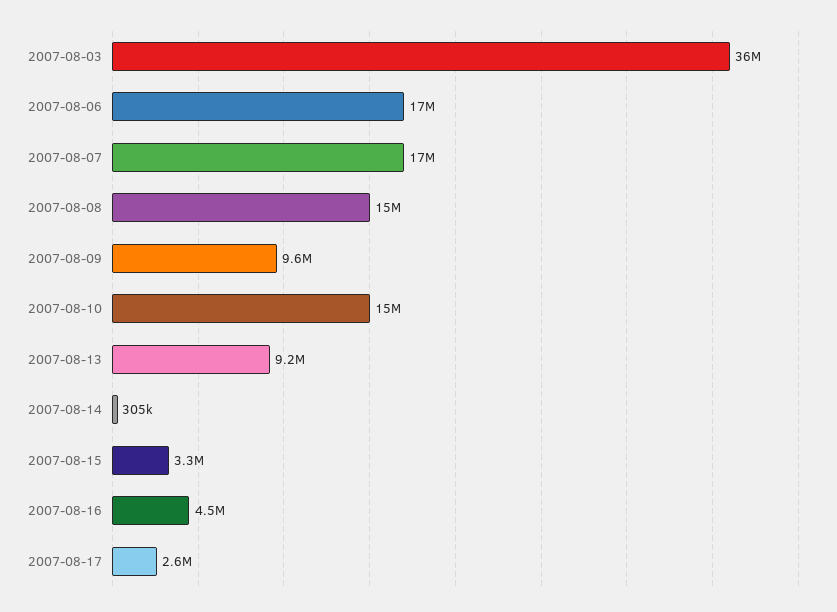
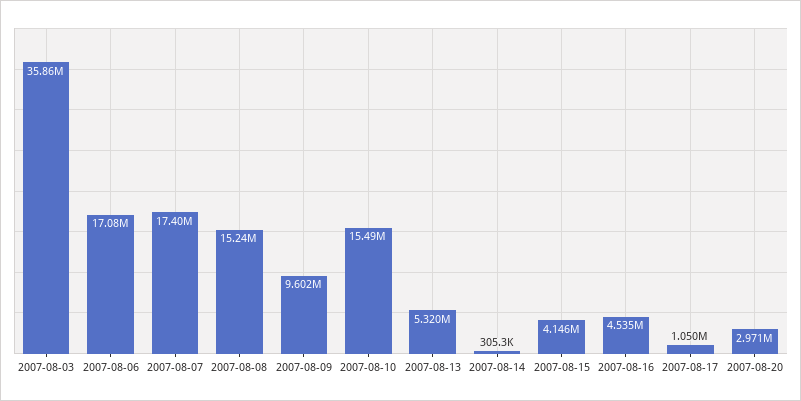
2007-08-13: 9200000 -> 5320000
2007-08-15: 3300000 -> 4146000
2007-08-17: 2600000 -> 1050000
2007-08-20: none -> 2971000

